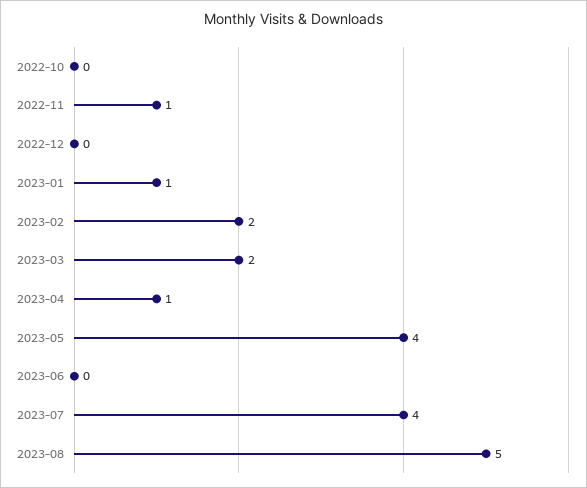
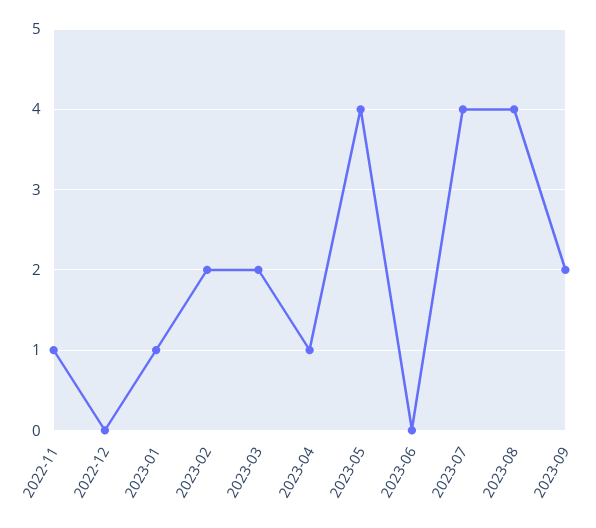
2022-10: 0 -> none
2023-08: 5 -> 4
2023-09: none -> 2

